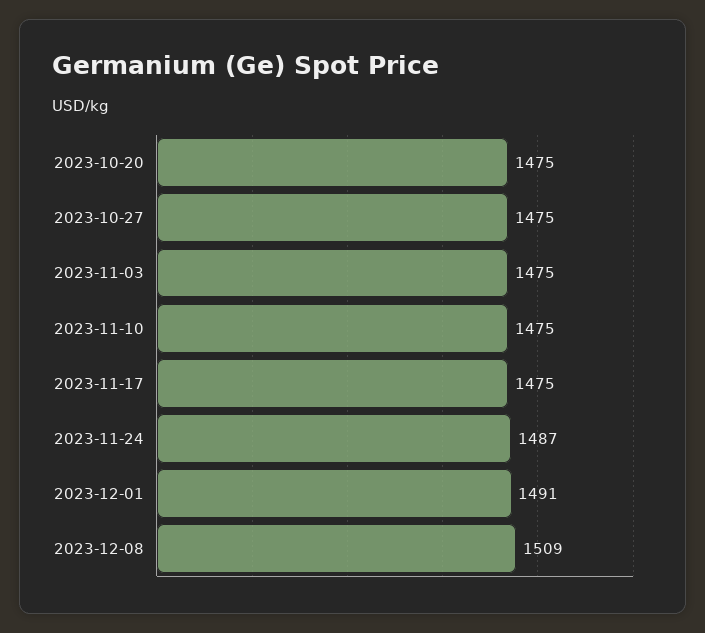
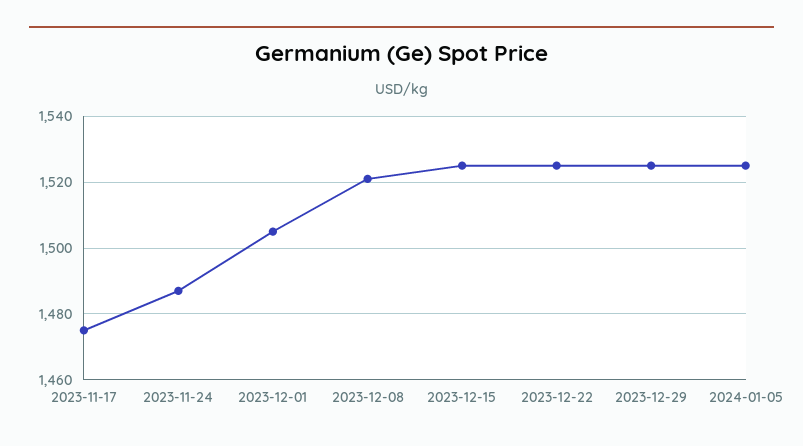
2023-10-20: 1475 -> none
2023-10-27: 1475 -> none
2023-11-03: 1475 -> none
2023-11-10: 1475 -> none
2023-12-01: 1491 -> 1505
2023-12-08: 1509 -> 1520
2023-12-15: none -> 1525
2023-12-22: none -> 1525
2023-12-29: none -> 1525
2024-01-05: none -> 1525

